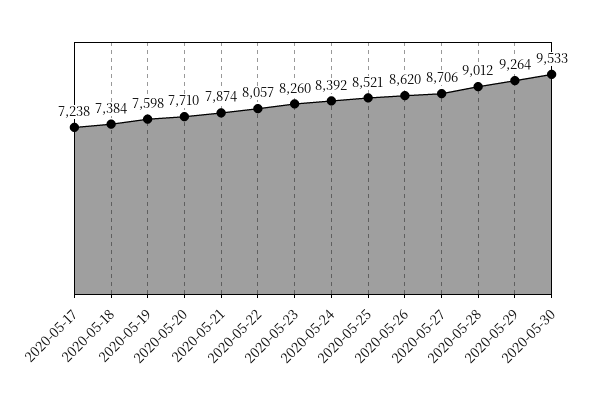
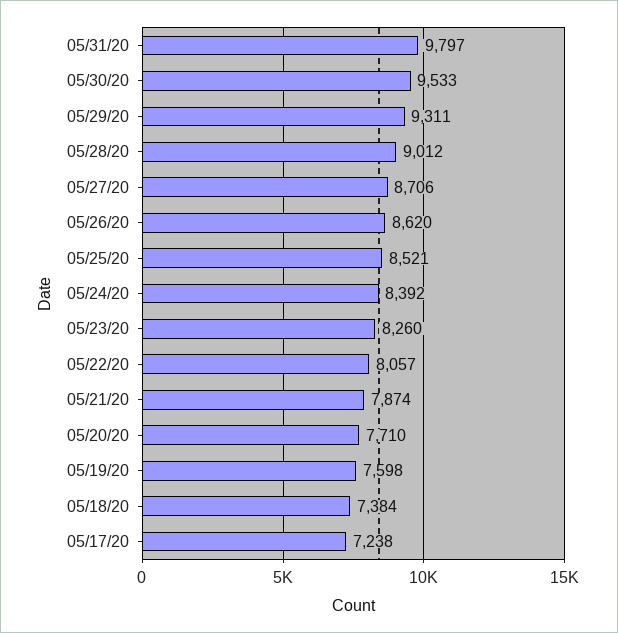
2020-05-29: 9264 -> 9311
05/31/20: none -> 9797

